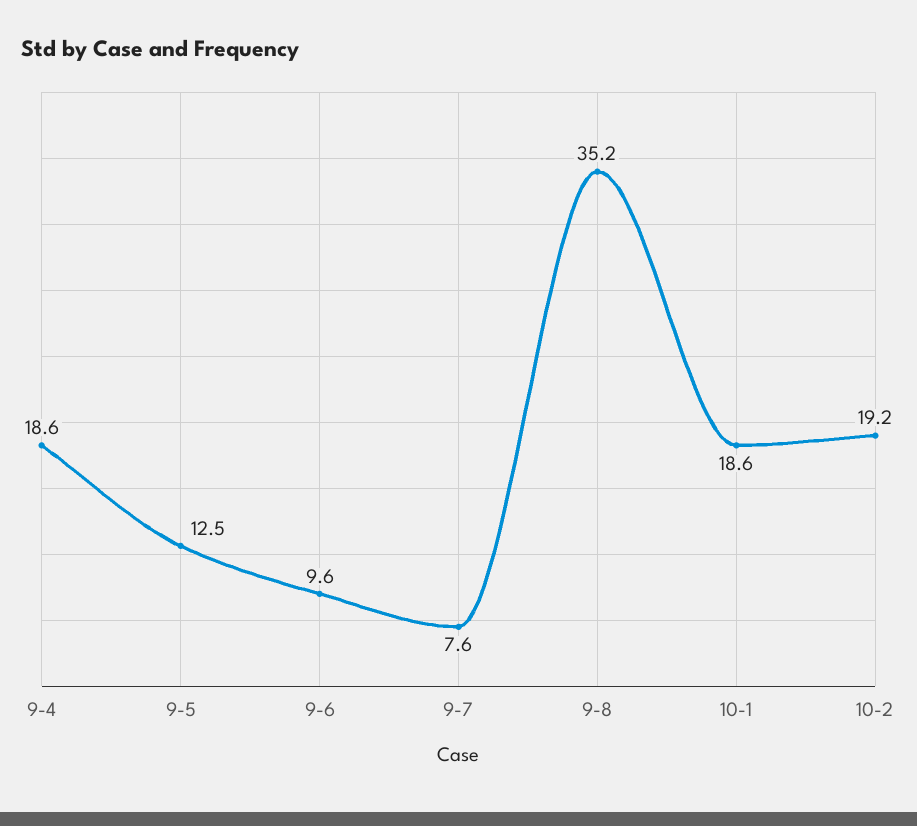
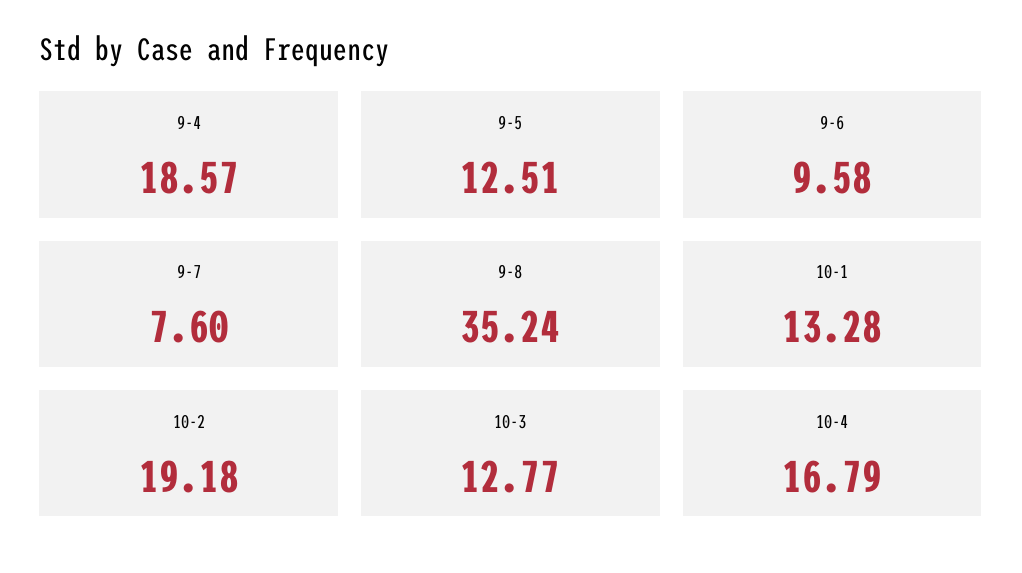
10-1: 18.6 -> 13.28
10-3: none -> 12.77
10-4: none -> 16.79

